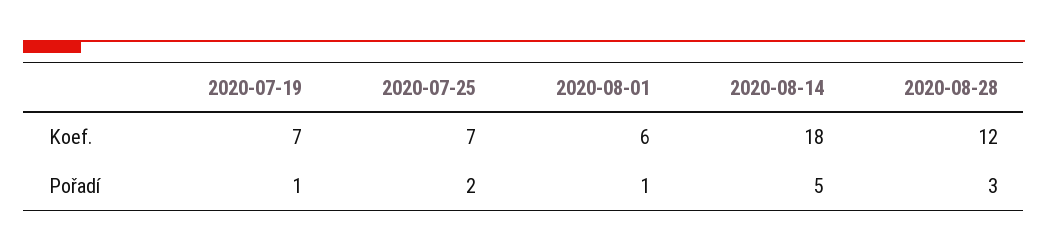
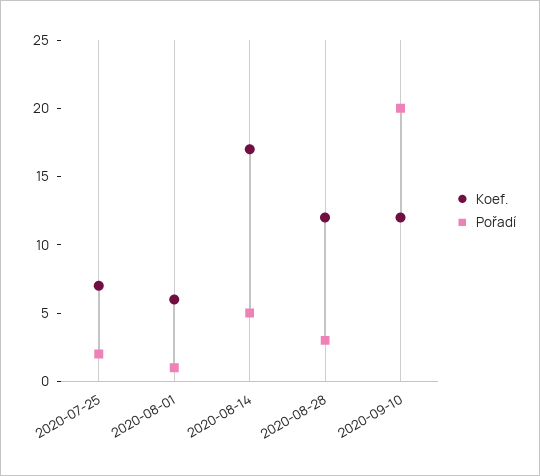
Koef., 2020-07-19: 7 -> none
Koef., 2020-08-14: 18 -> 17
Pořadí, 2020-07-19: 1 -> none
Koef., 2020-09-10: none -> 12
Pořadí, 2020-09-10: none -> 20

